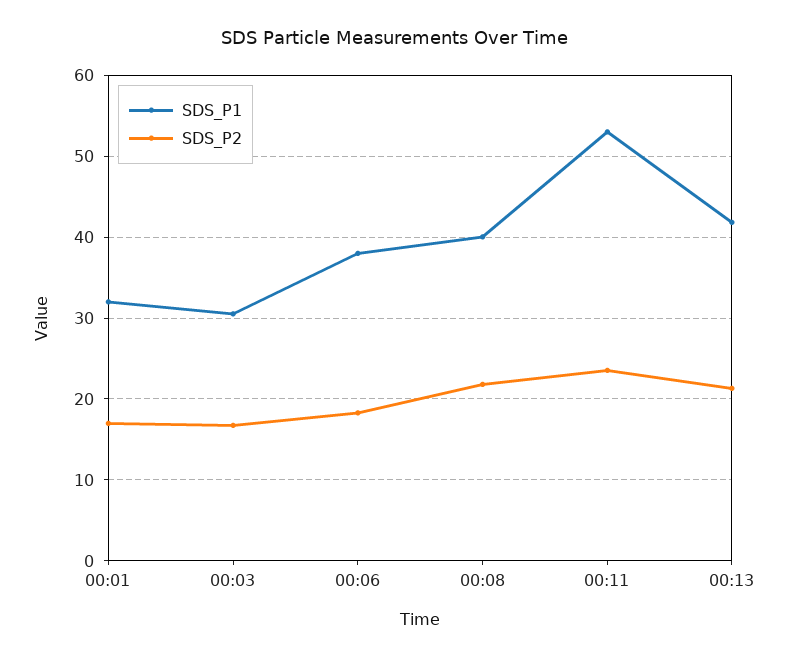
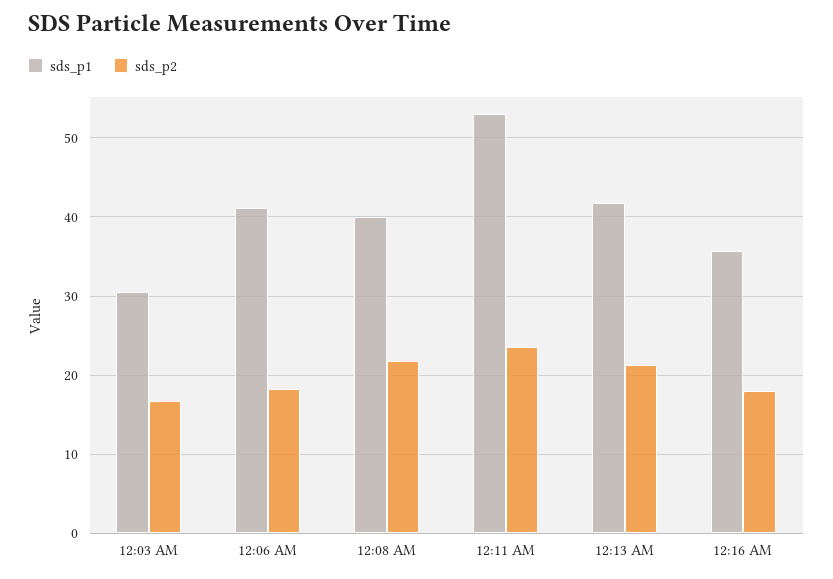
SDS_P1, 00:01: 32 -> none
SDS_P2, 00:01: 17 -> none
SDS_P1, 00:06: 38 -> 41
SDS_P1, 12:16 AM: none -> 36
SDS_P2, 12:16 AM: none -> 18

